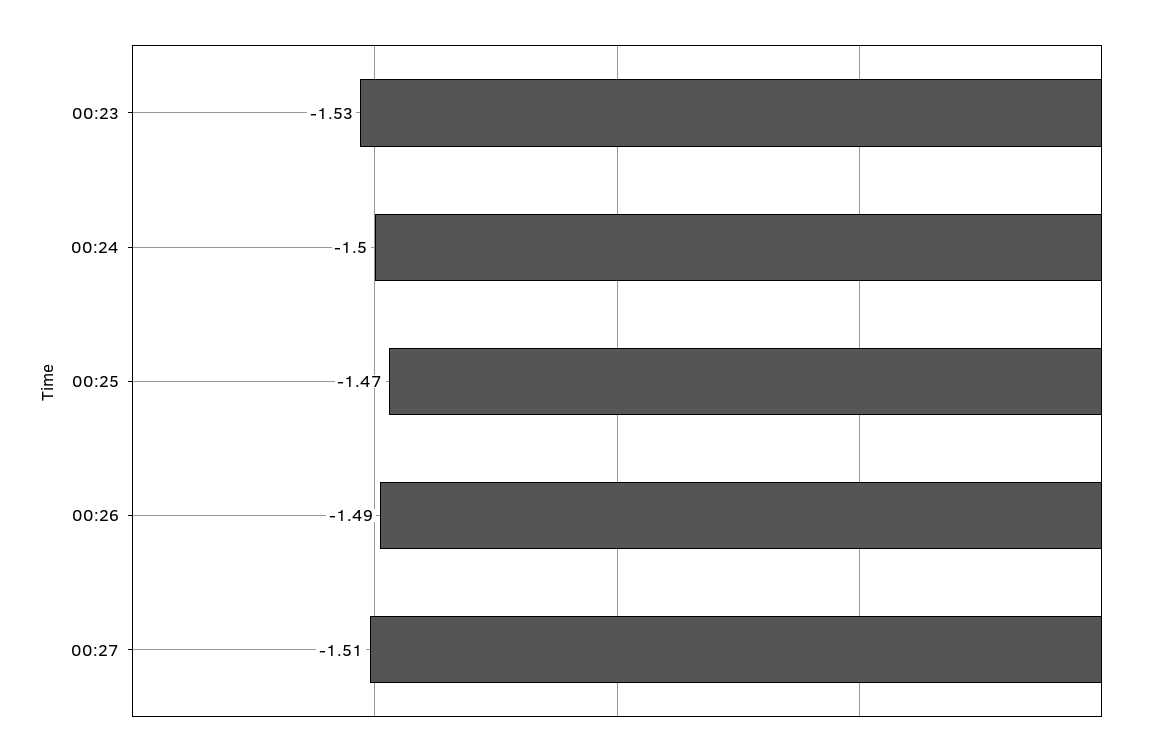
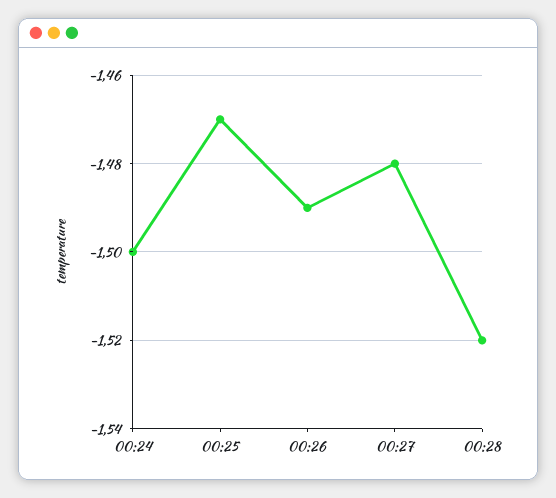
00:23: -1.53 -> none
00:27: -1.51 -> -1.48
00:28: none -> -1.52

